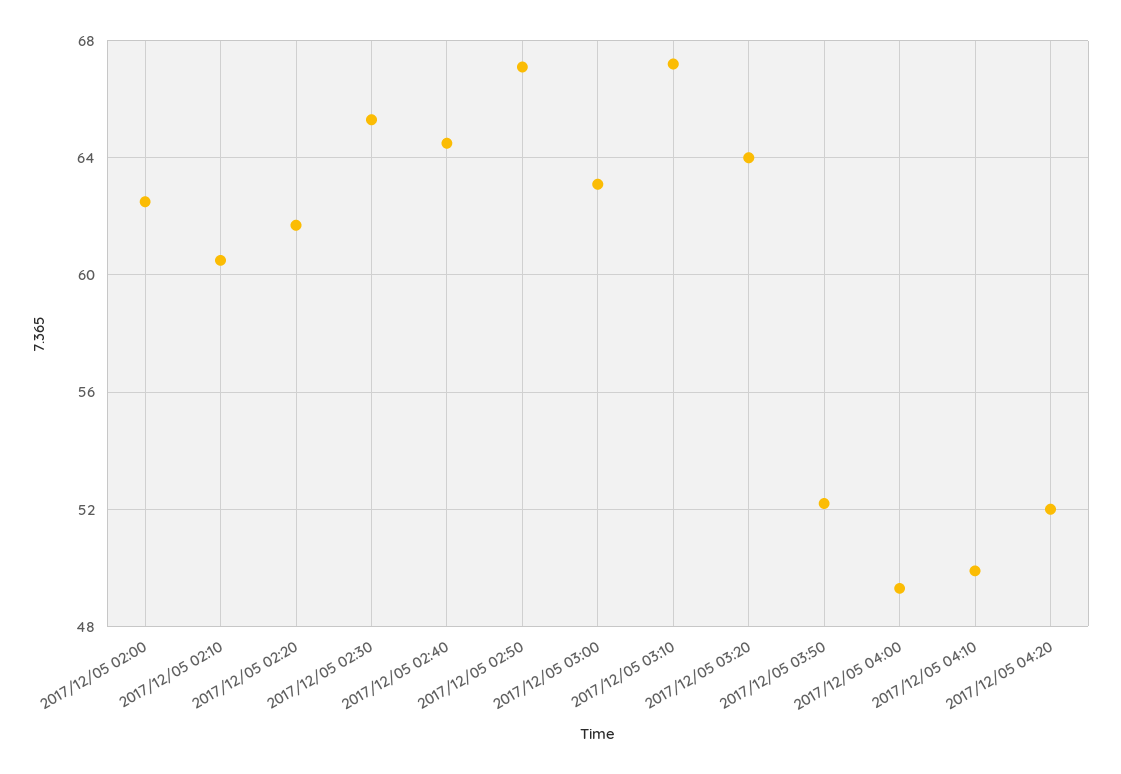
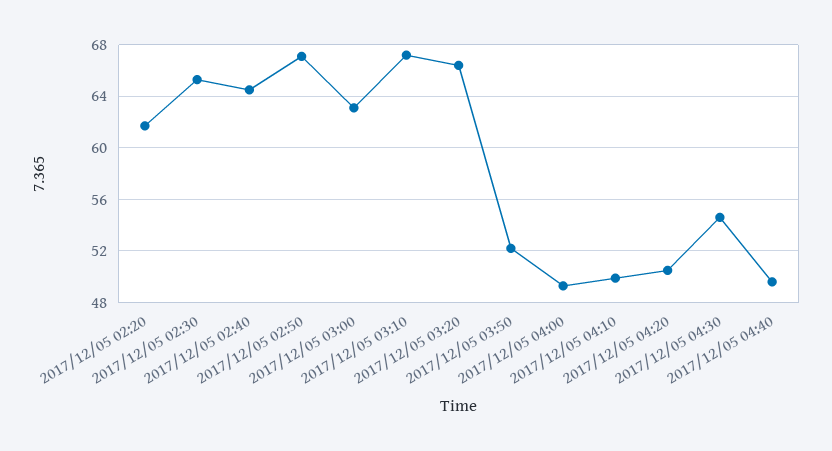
2017/12/05 02:00: 62.5 -> none
2017/12/05 02:10: 60.5 -> none
2017/12/05 03:20: 64 -> 66.5
2017/12/05 04:20: 52 -> 50.5
2017/12/05 04:30: none -> 54.5
2017/12/05 04:40: none -> 49.5

